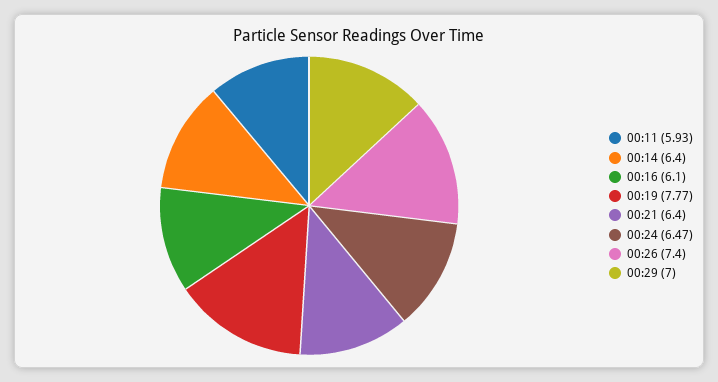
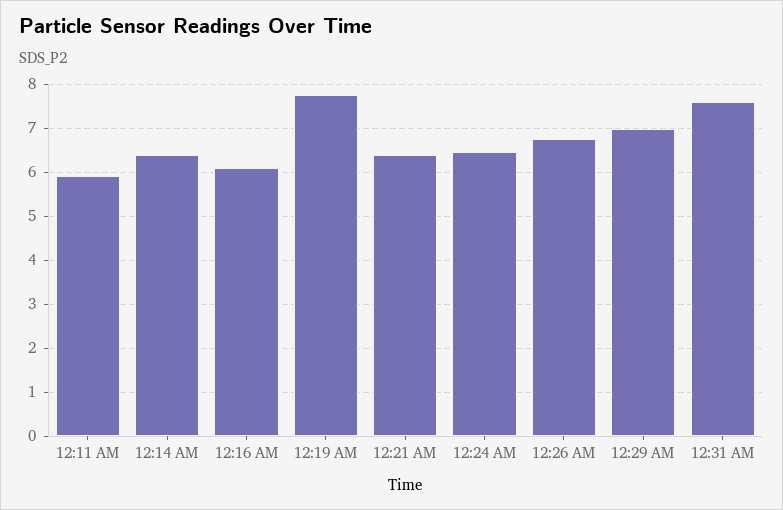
00:26: 7.4 -> 6.8
12:31 AM: none -> 7.6

